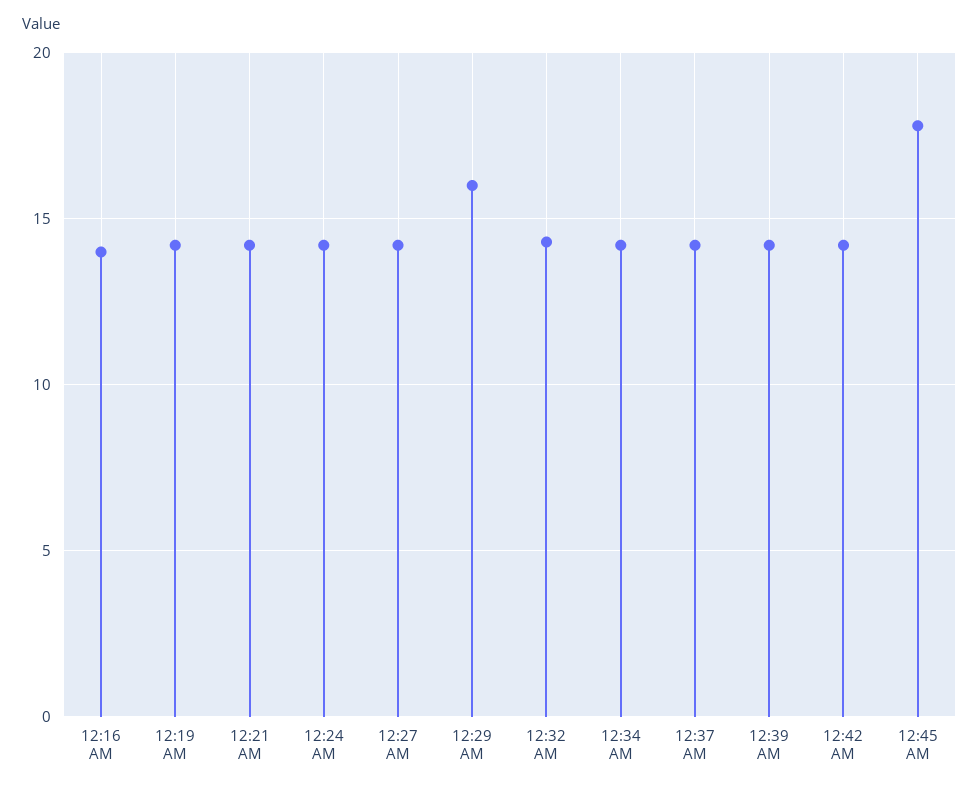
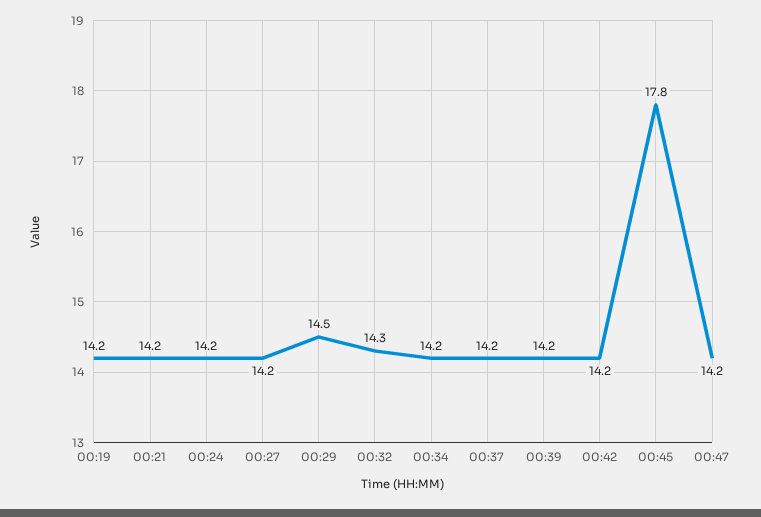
12:16 AM: 14 -> none
12:29 AM: 16 -> 14.5
00:47: none -> 14.2

